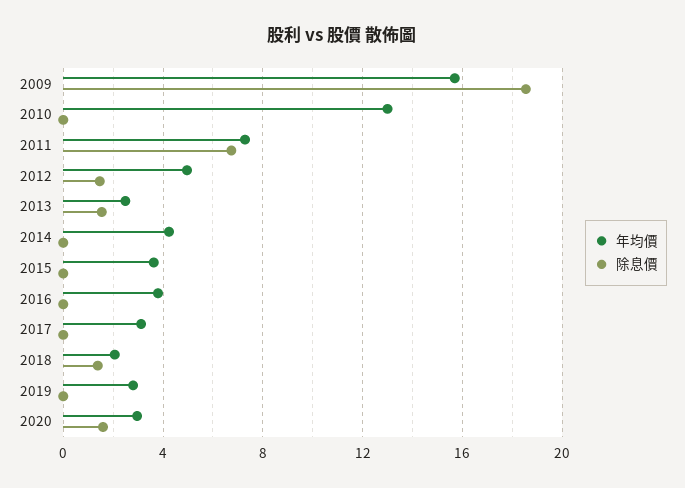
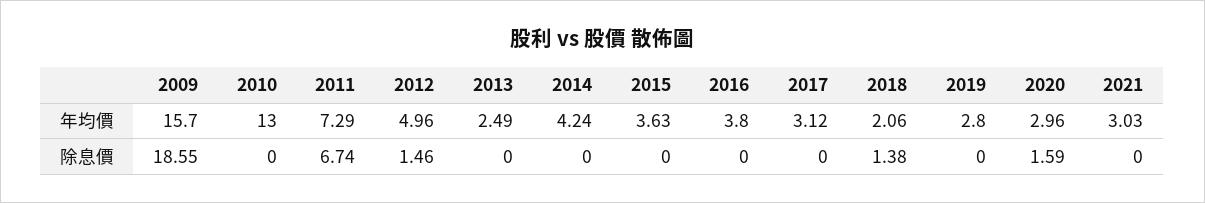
除息價, 2013: 1.5 -> 0
年均價, 2021: none -> 3.03
除息價, 2021: none -> 0

